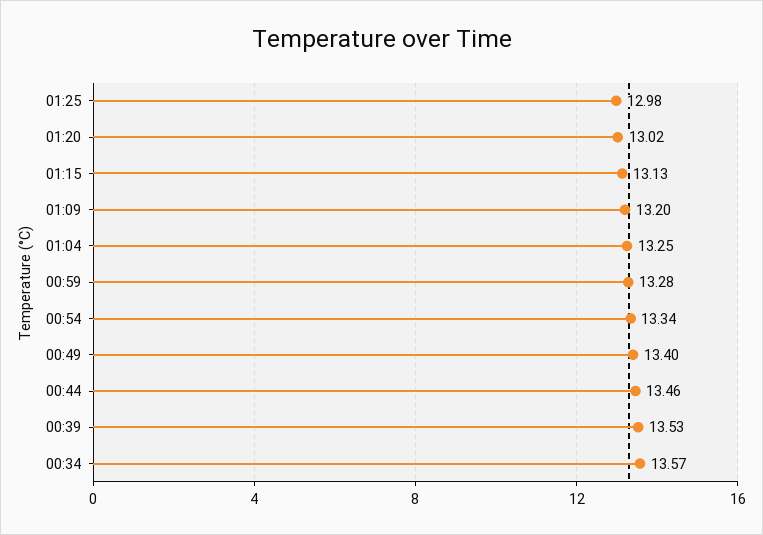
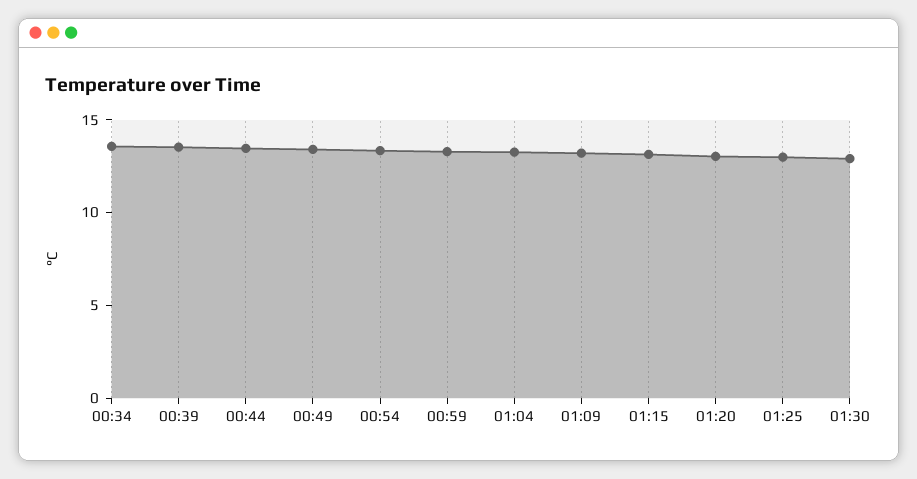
01:30: none -> 13

